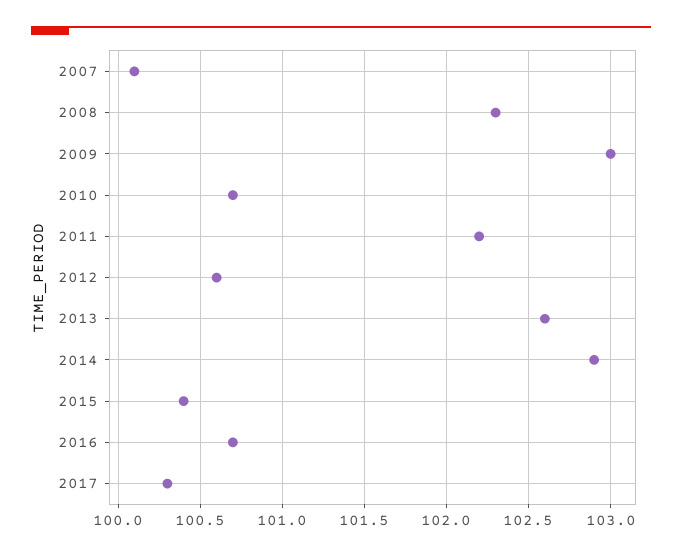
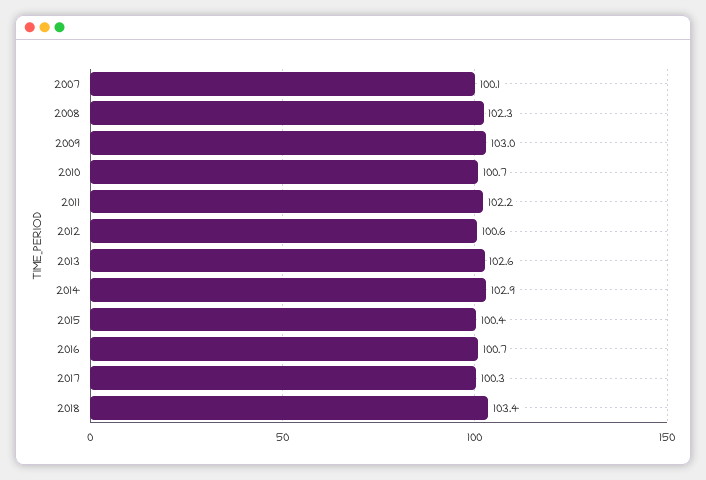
2018: none -> 103.4

